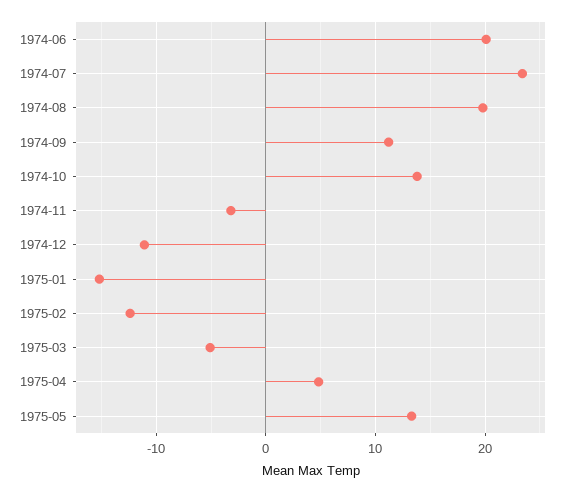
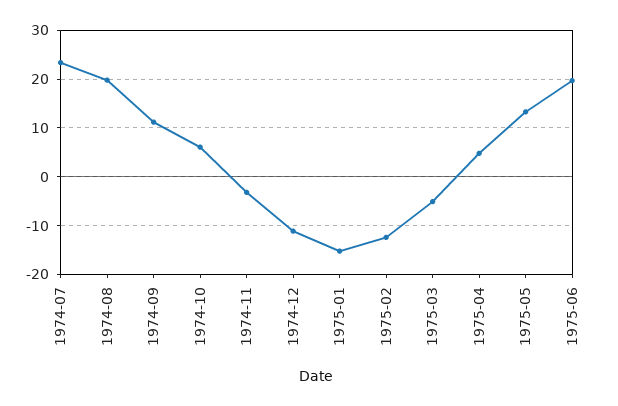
1974-06: 20 -> none
1974-10: 14 -> 6
1975-06: none -> 20

